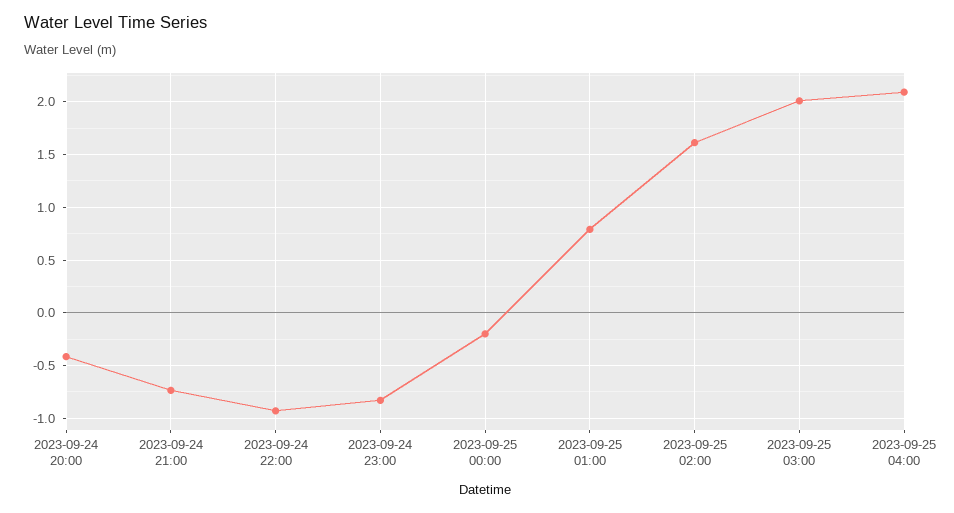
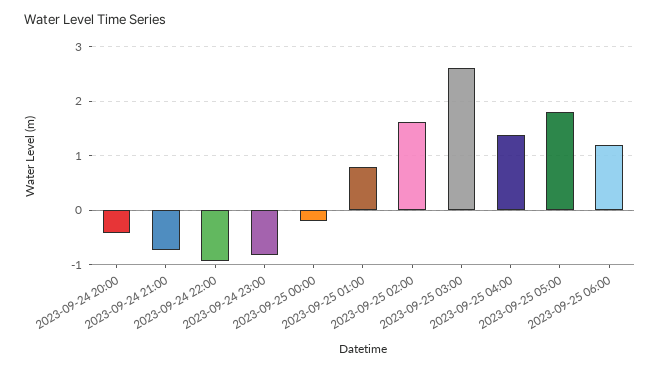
2023-09-25 03:00: 2 -> 2.6
2023-09-25 04:00: 2.1 -> 1.4
2023-09-25 05:00: none -> 1.8
2023-09-25 06:00: none -> 1.2

